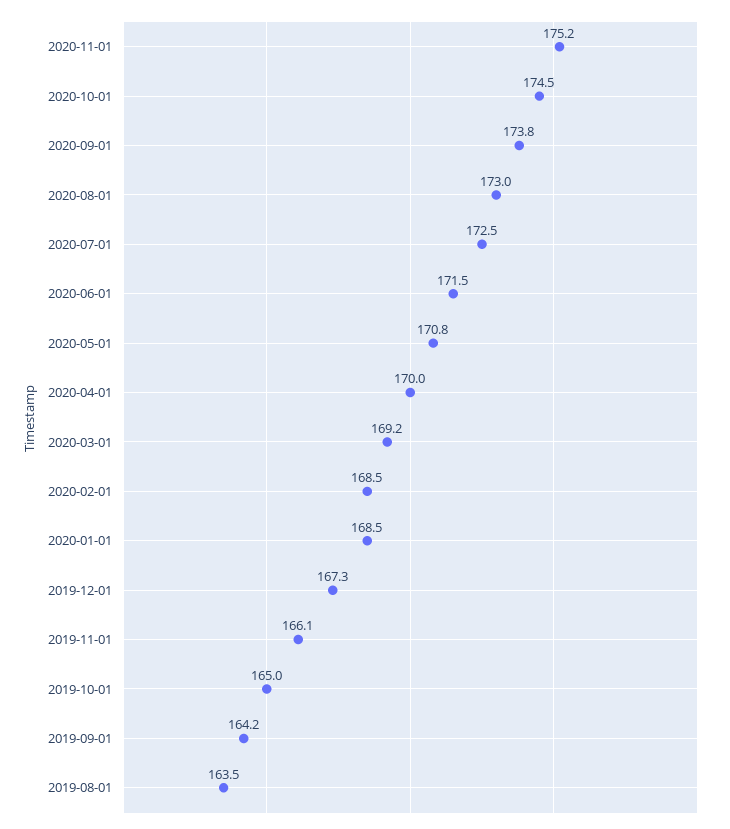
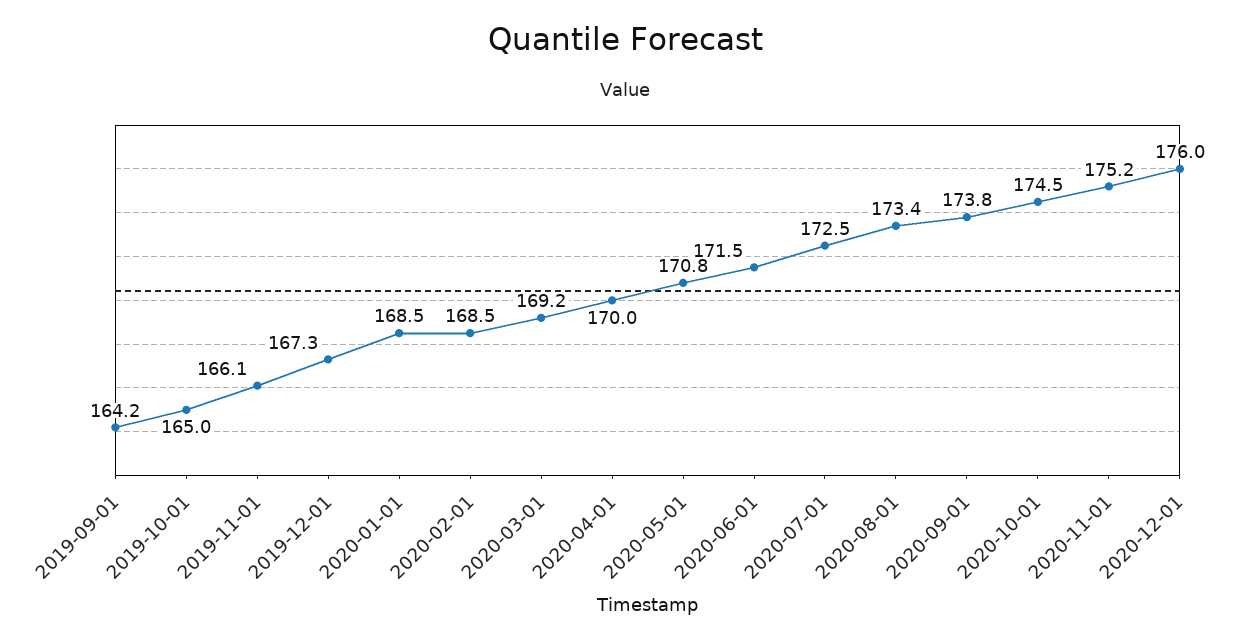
2020-08-01: 173 -> 173.4
2019-08-01: 163.5 -> none
2020-12-01: none -> 176

